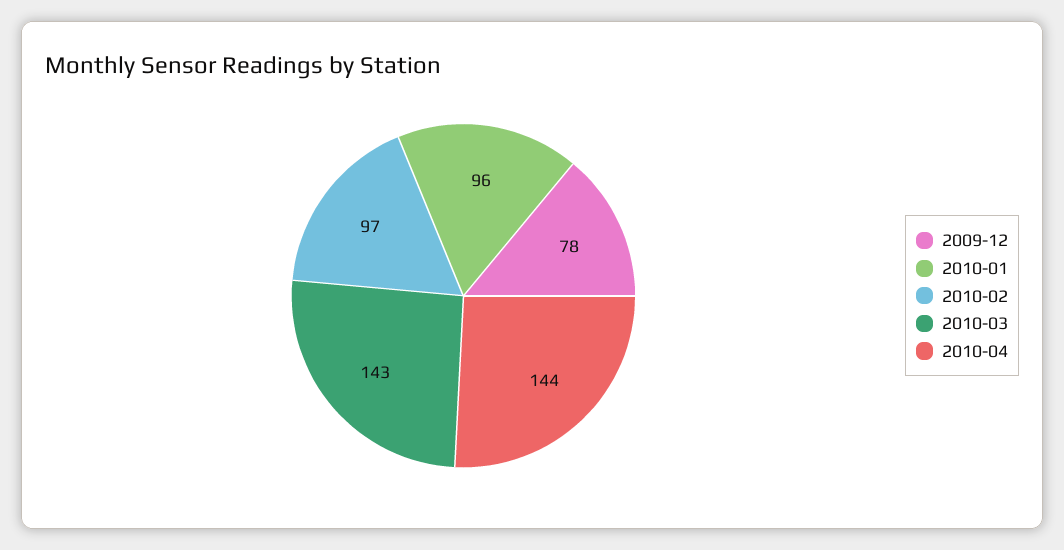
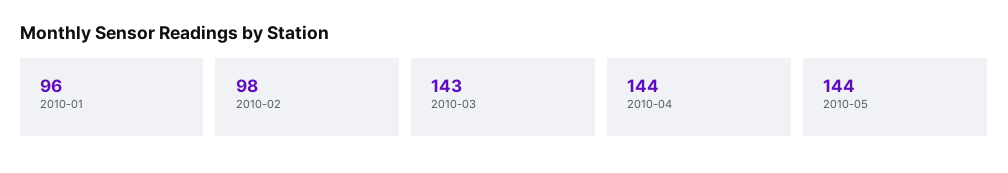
2009-12: 78 -> none
2010-02: 97 -> 98
2010-05: none -> 144

